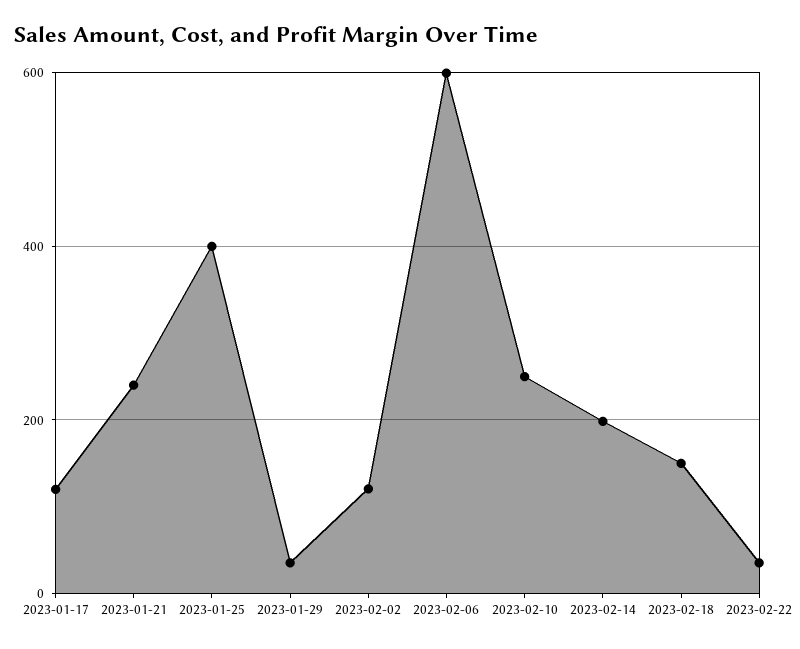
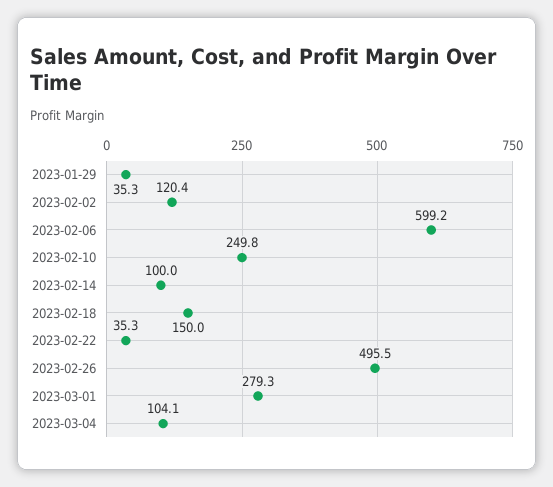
2023-01-17: 120 -> none
2023-01-21: 240 -> none
2023-01-25: 400 -> none
2023-02-14: 200 -> 100
2023-02-26: none -> 495.5
2023-03-01: none -> 279.3
2023-03-04: none -> 104.1

